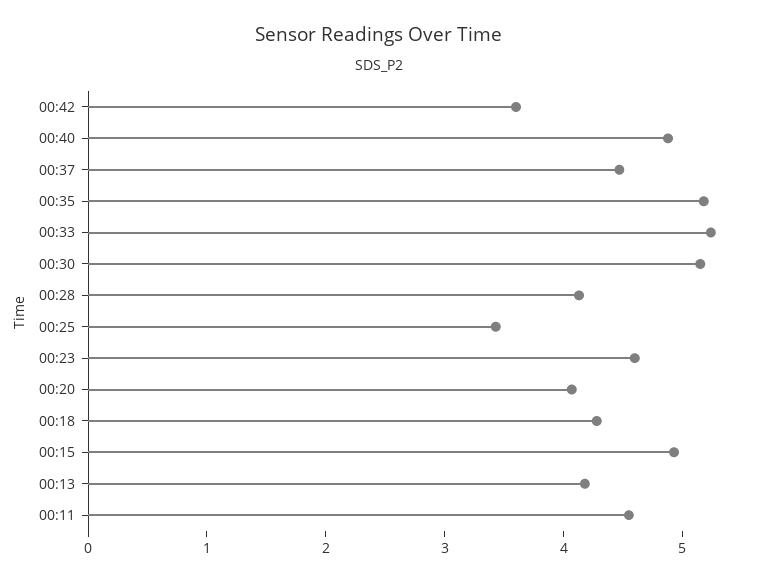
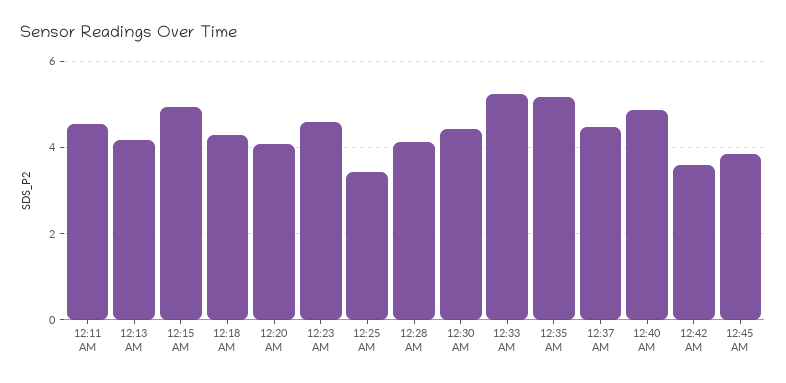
00:30: 5.2 -> 4.4
12:45 AM: none -> 3.8

